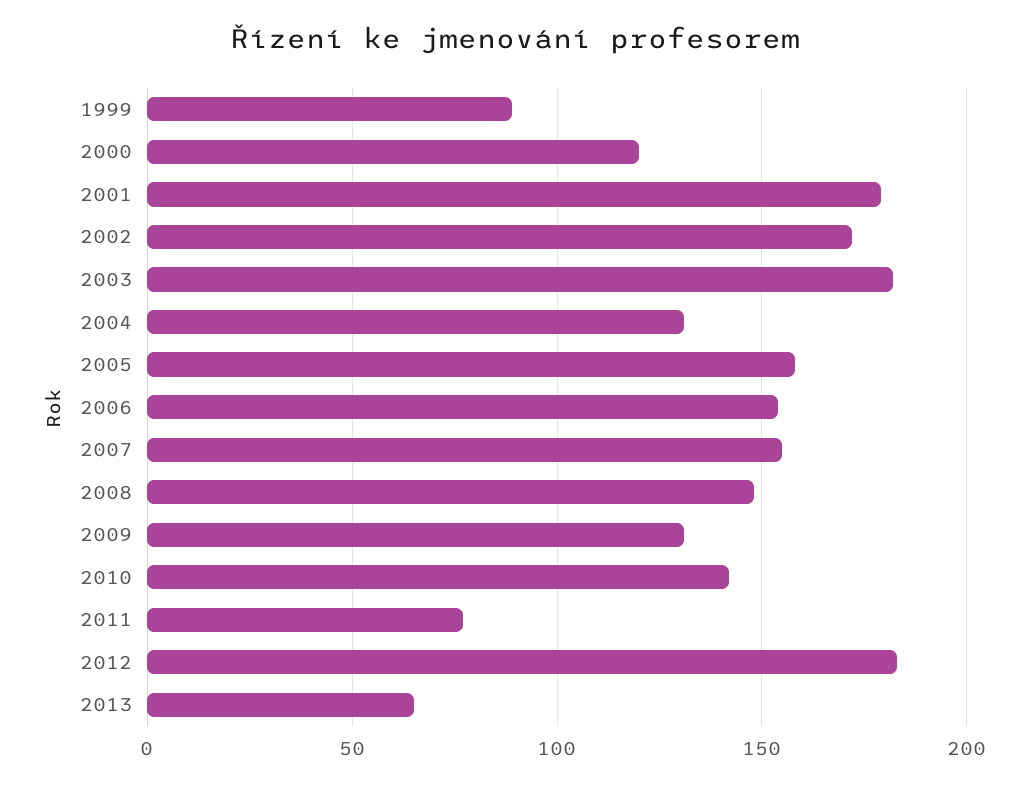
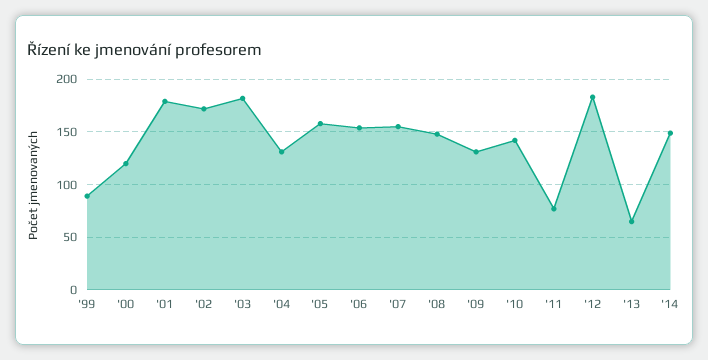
'14: none -> 150

